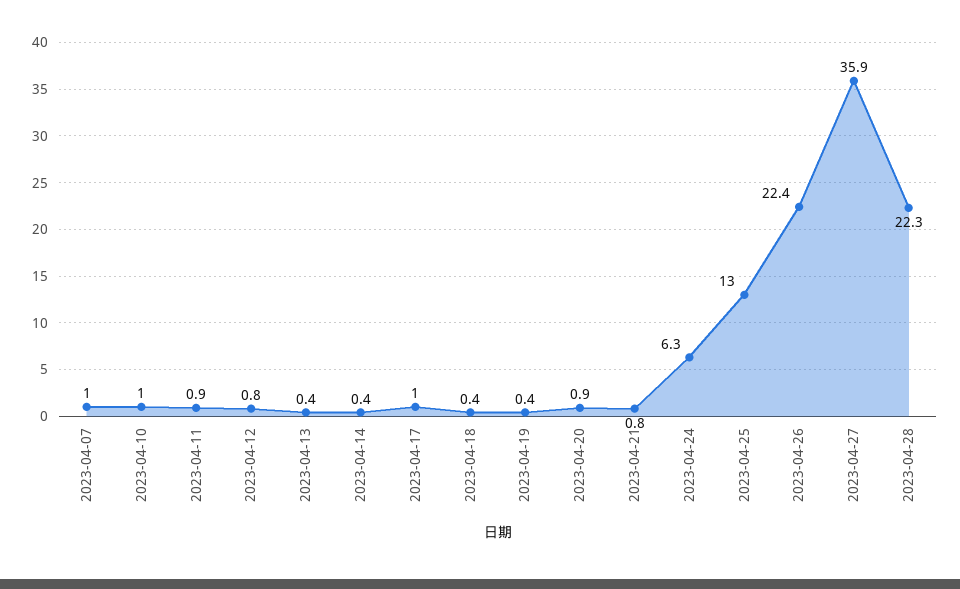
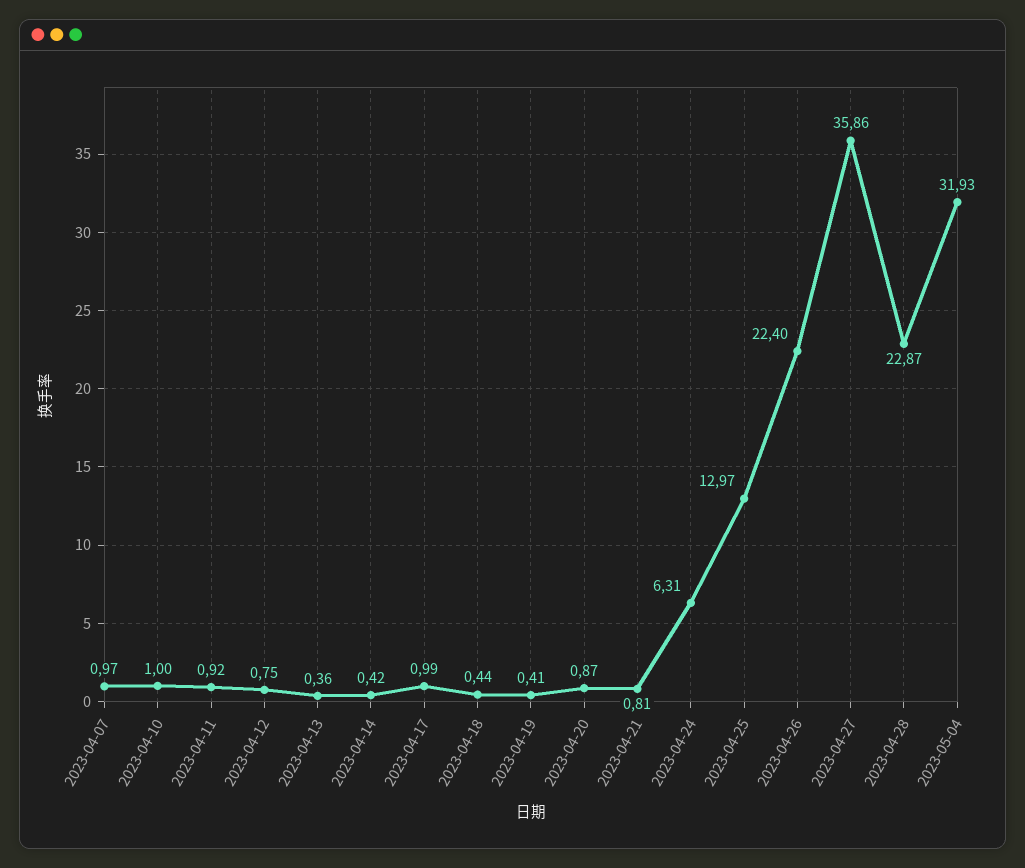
2023-04-28: 22.3 -> 22.87
2023-05-04: none -> 31.93

